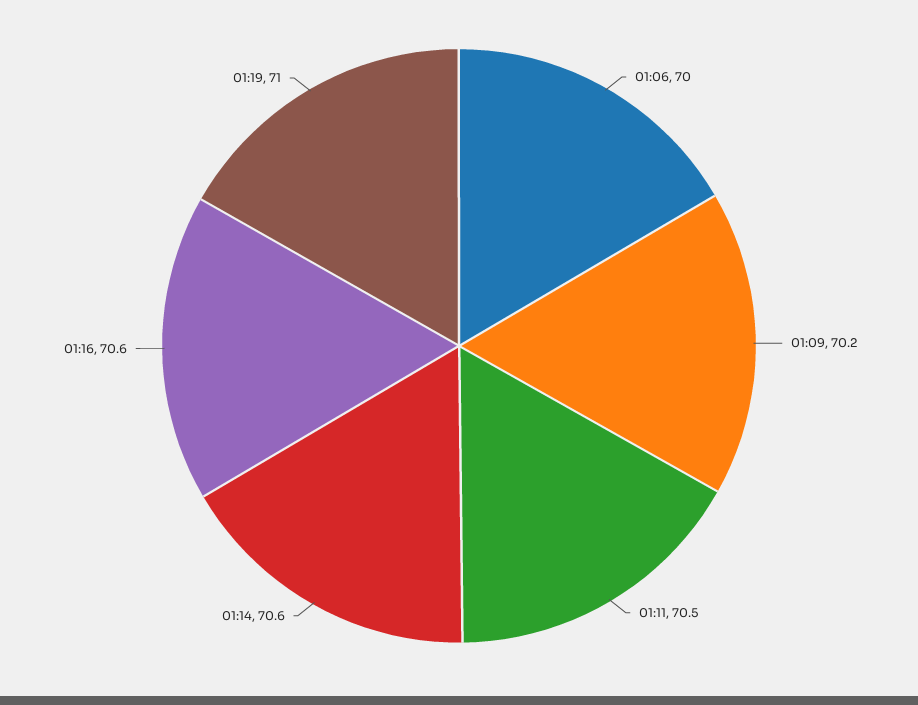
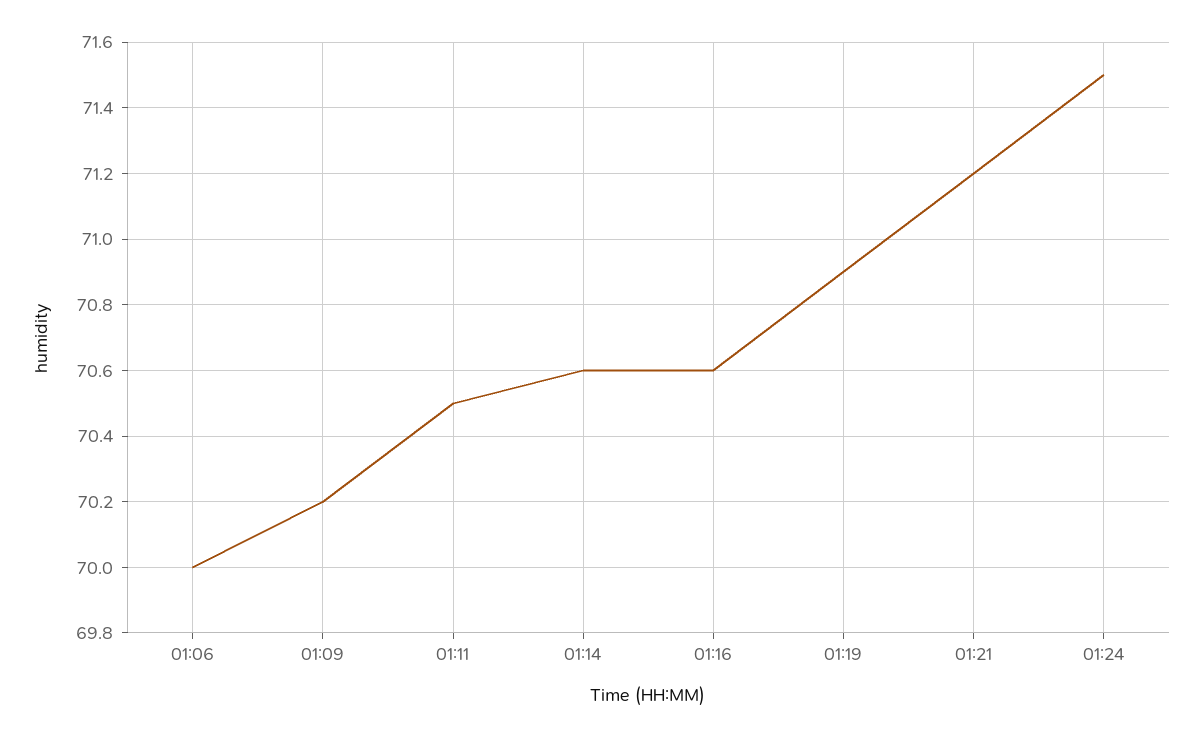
01:19: 71 -> 70.9
01:21: none -> 71.2
01:24: none -> 71.5

